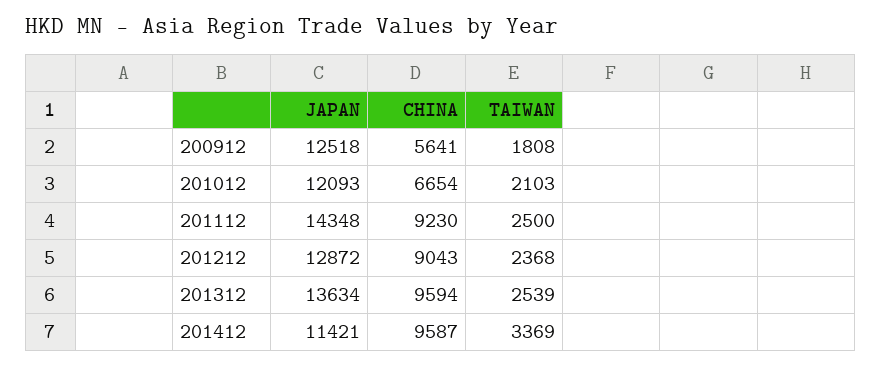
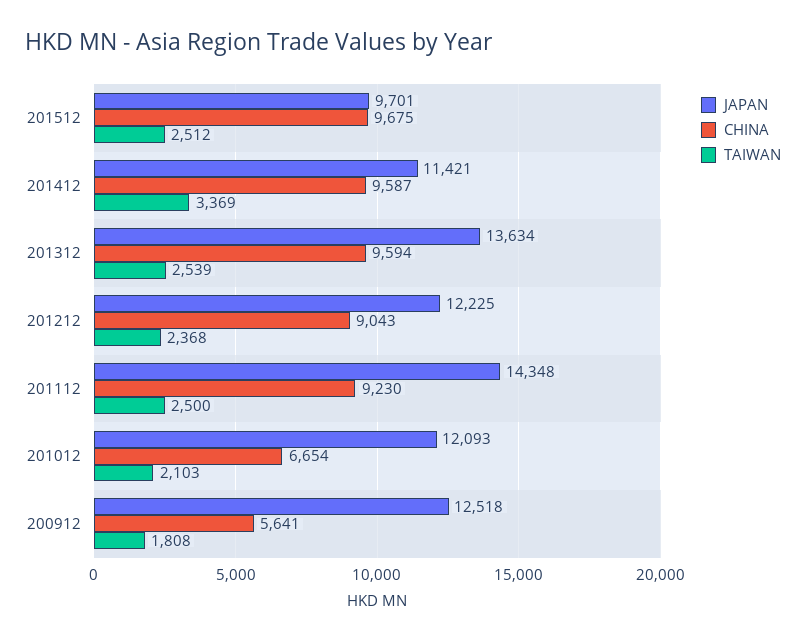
JAPAN, 201212: 12872 -> 12225
JAPAN, 201512: none -> 9701
CHINA, 201512: none -> 9675
TAIWAN, 201512: none -> 2512

